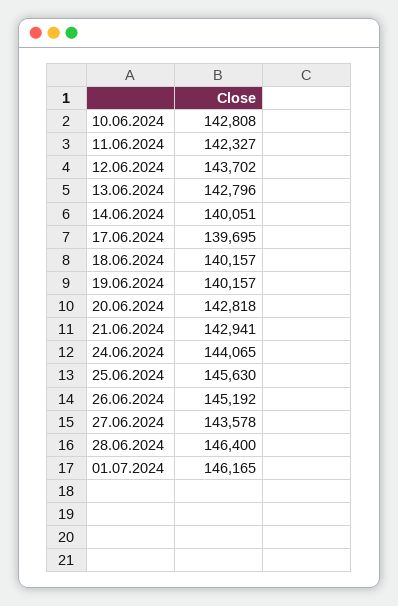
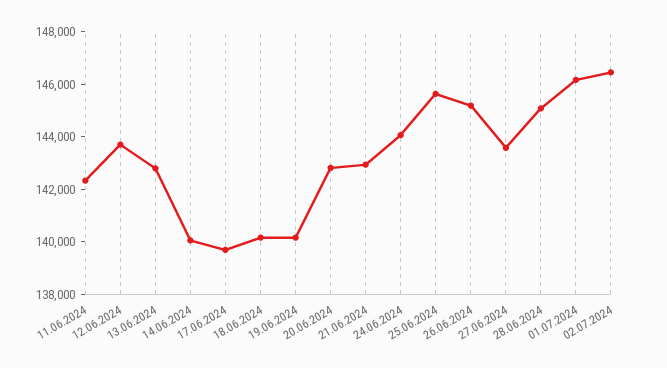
10.06.2024: 142808 -> none
28.06.2024: 146400 -> 145000
02.07.2024: none -> 146500

